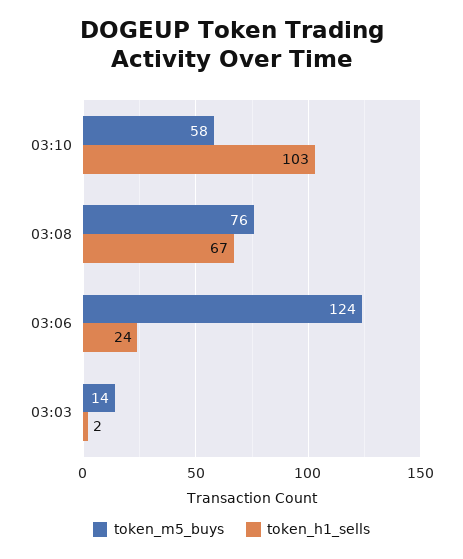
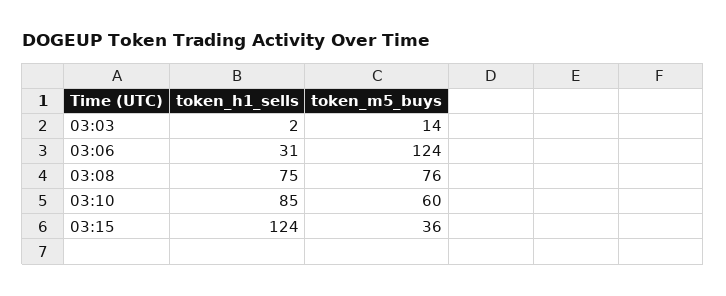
token_m5_buys, 03:10: 58 -> 60
token_h1_sells, 03:10: 103 -> 85
token_h1_sells, 03:08: 67 -> 75
token_h1_sells, 03:06: 24 -> 31
token_h1_sells, 03:15: none -> 124
token_m5_buys, 03:15: none -> 36

